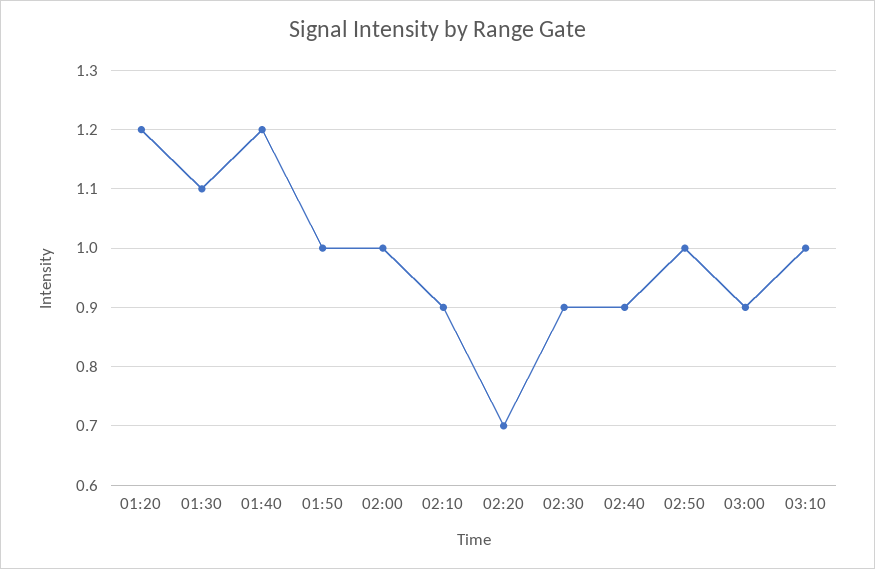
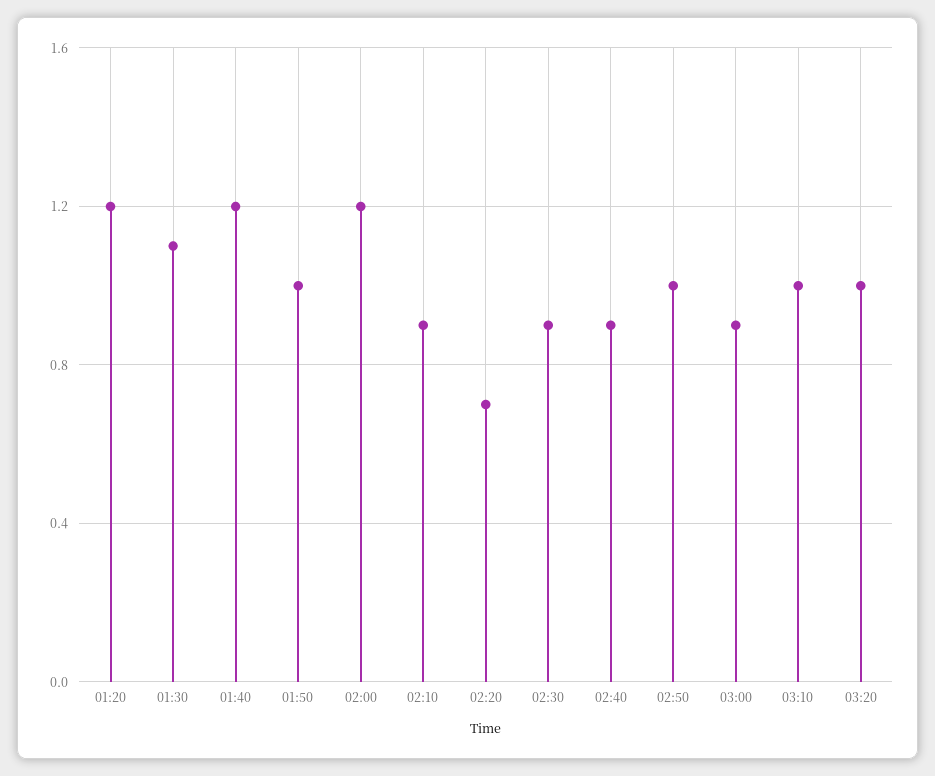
02:00: 1 -> 1.2
03:20: none -> 1

